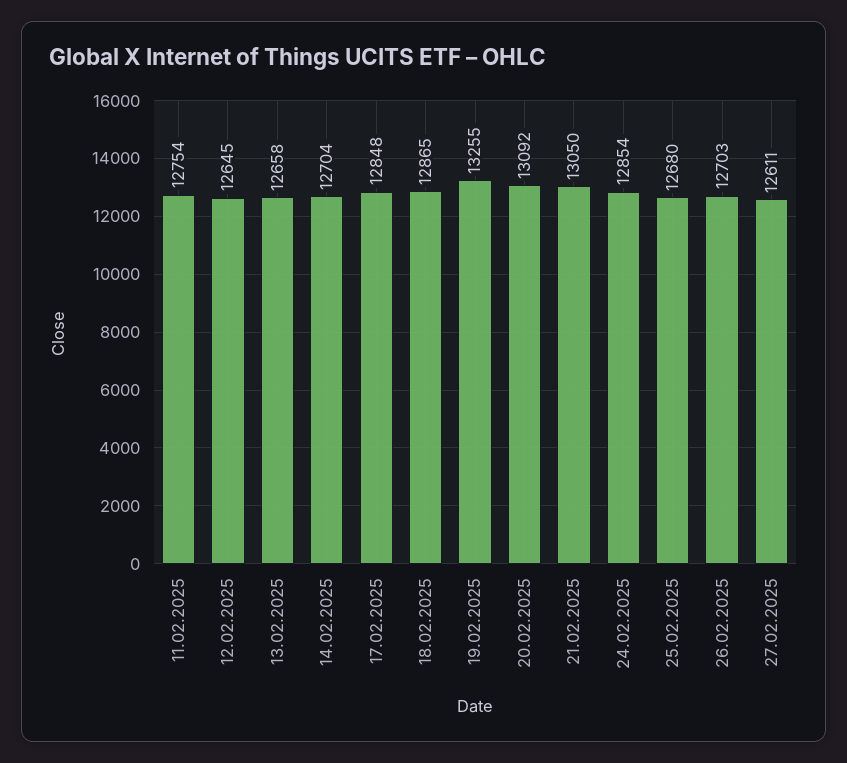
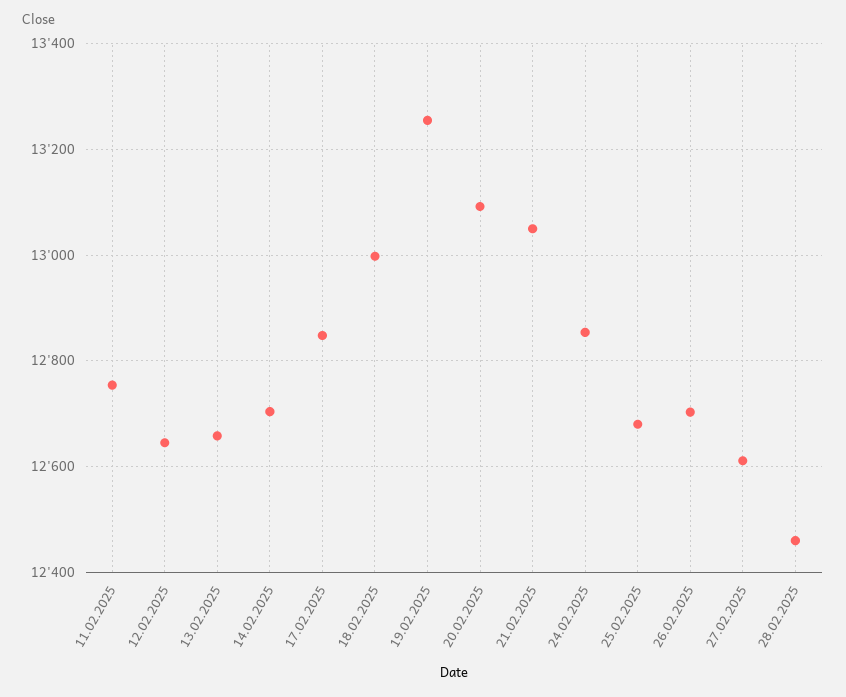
18.02.2025: 12865 -> 13000
28.02.2025: none -> 12460

